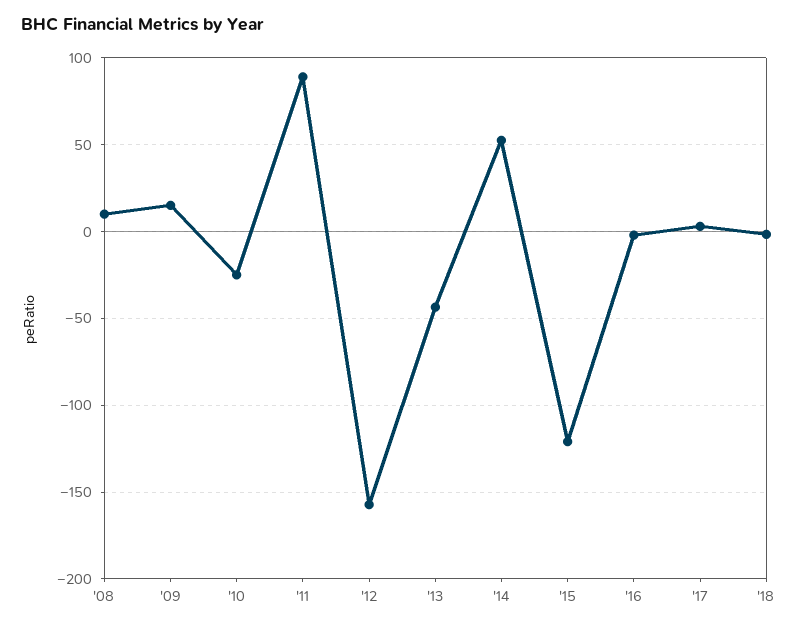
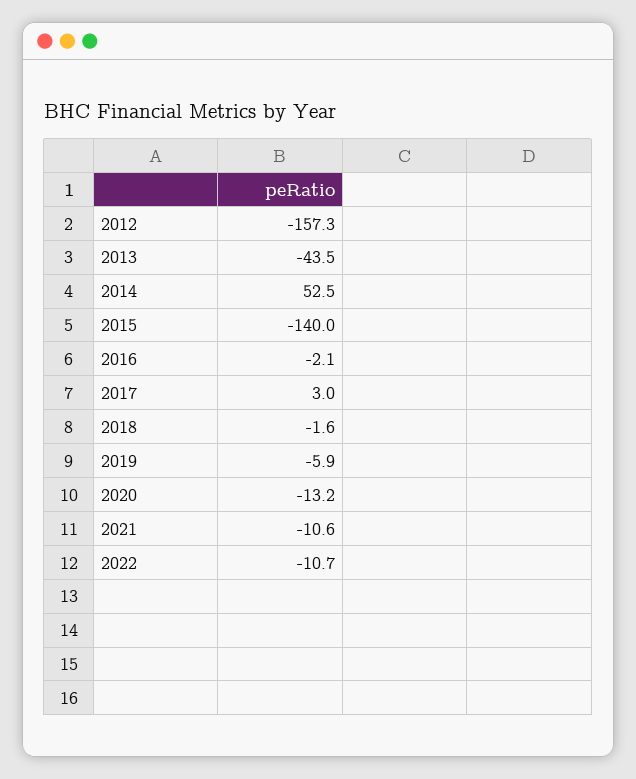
'08: 10 -> none
'09: 15 -> none
'10: -25 -> none
'11: 90 -> none
'15: -120 -> -140
2019: none -> -5.9
2020: none -> -13.2
2021: none -> -10.6
2022: none -> -10.7

